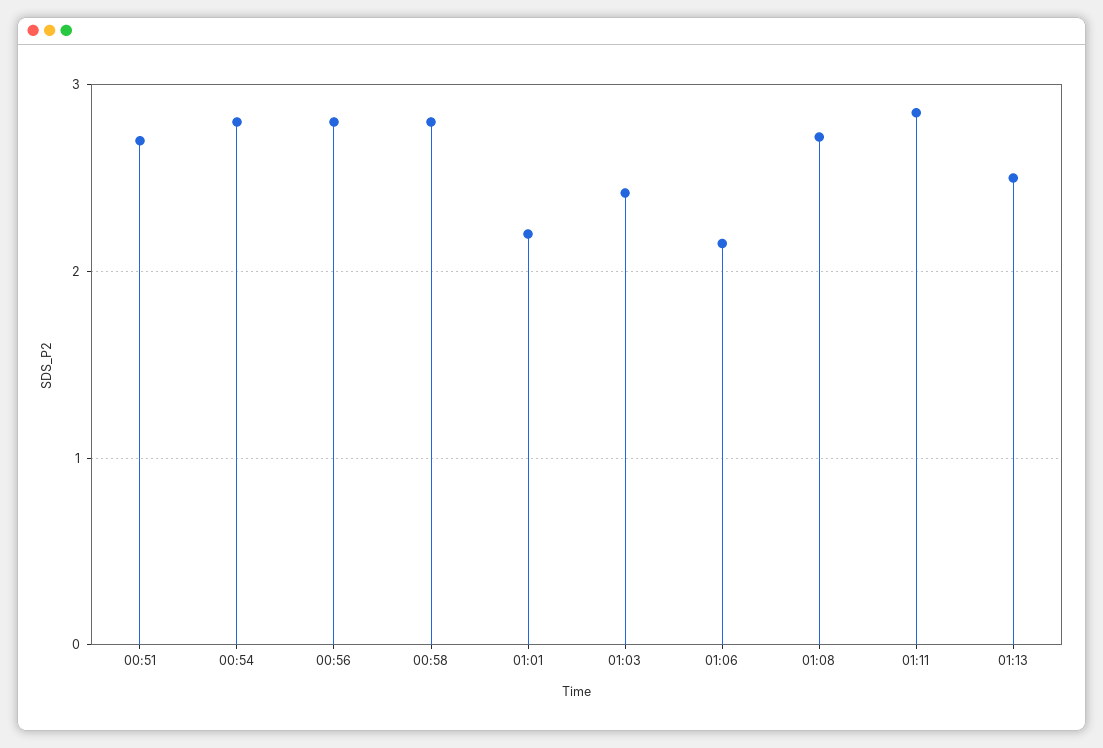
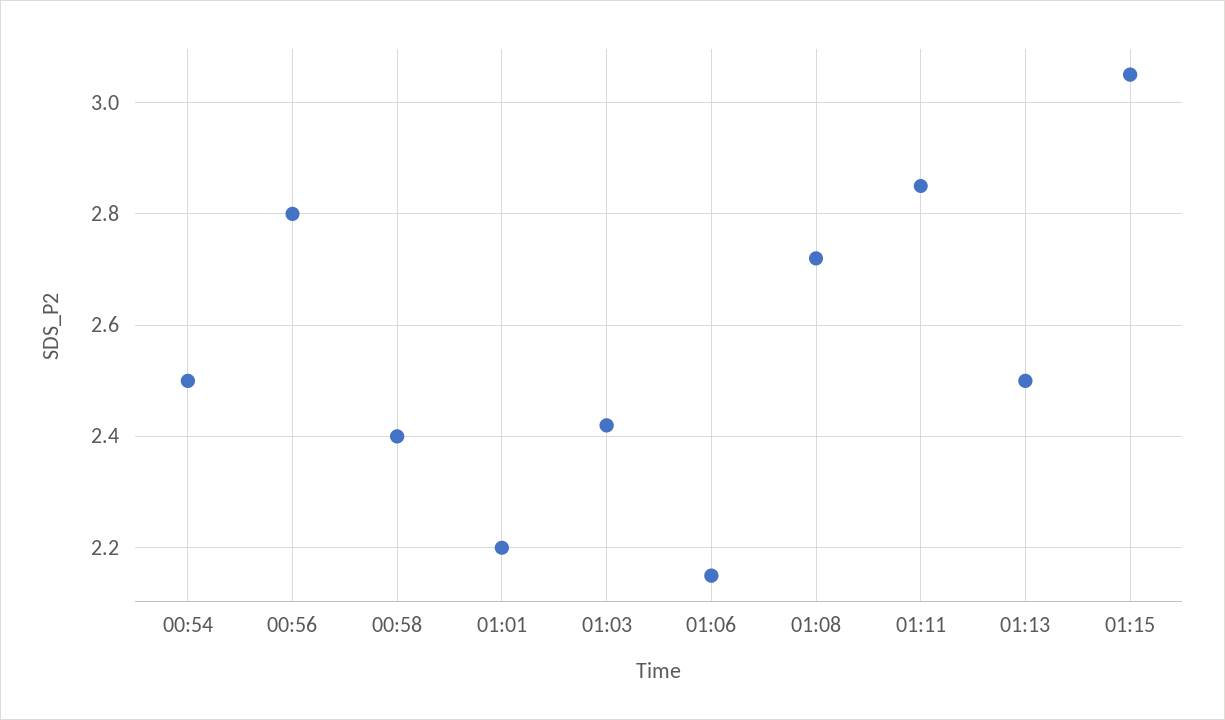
00:51: 2.7 -> none
00:54: 2.8 -> 2.5
00:58: 2.8 -> 2.4
01:15: none -> 3.05

